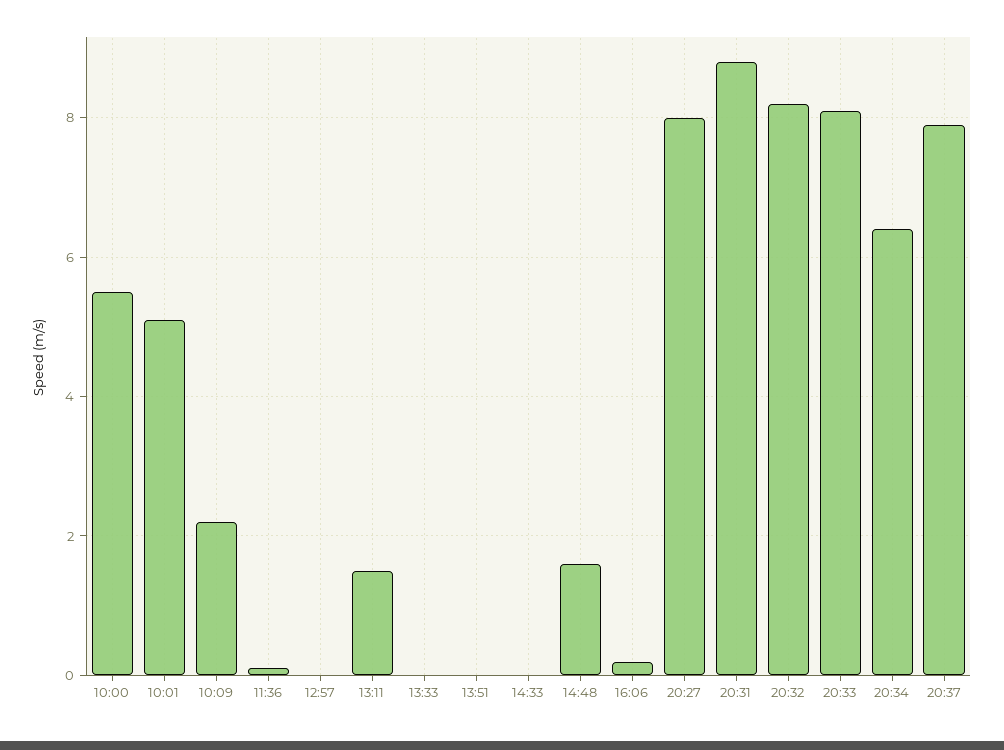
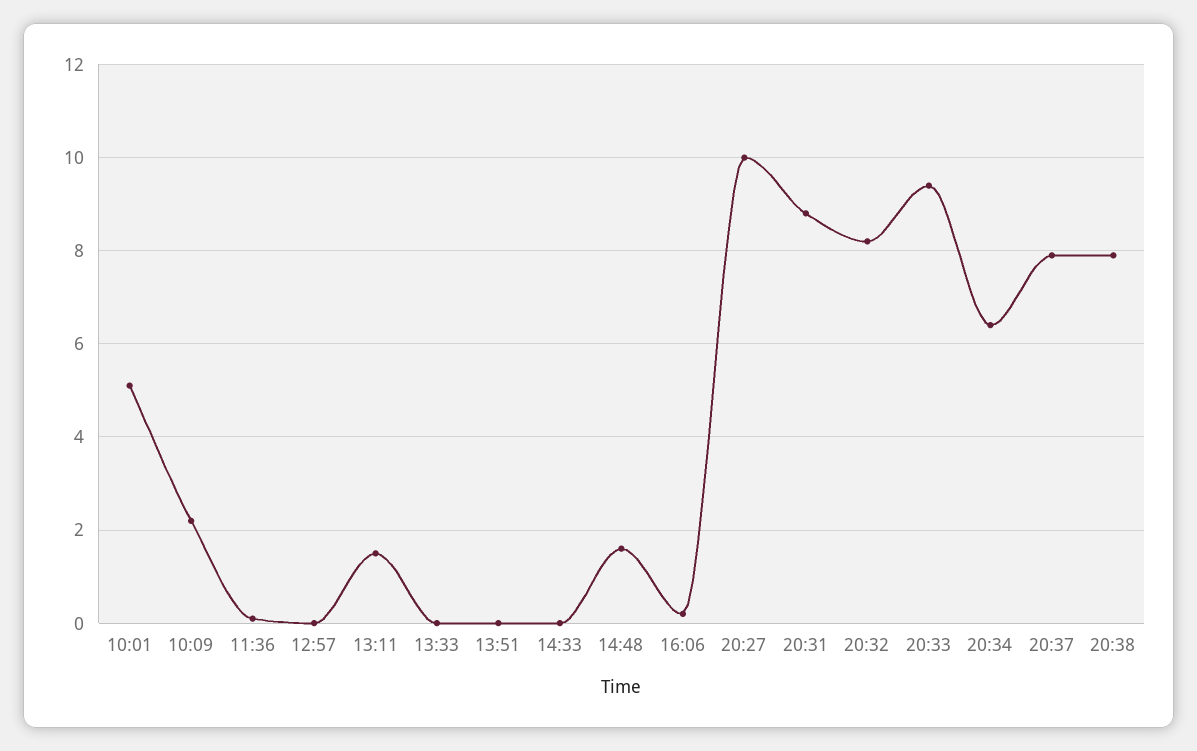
10:00: 5.5 -> none
20:27: 8 -> 10
20:33: 8 -> 9.5
20:38: none -> 8

